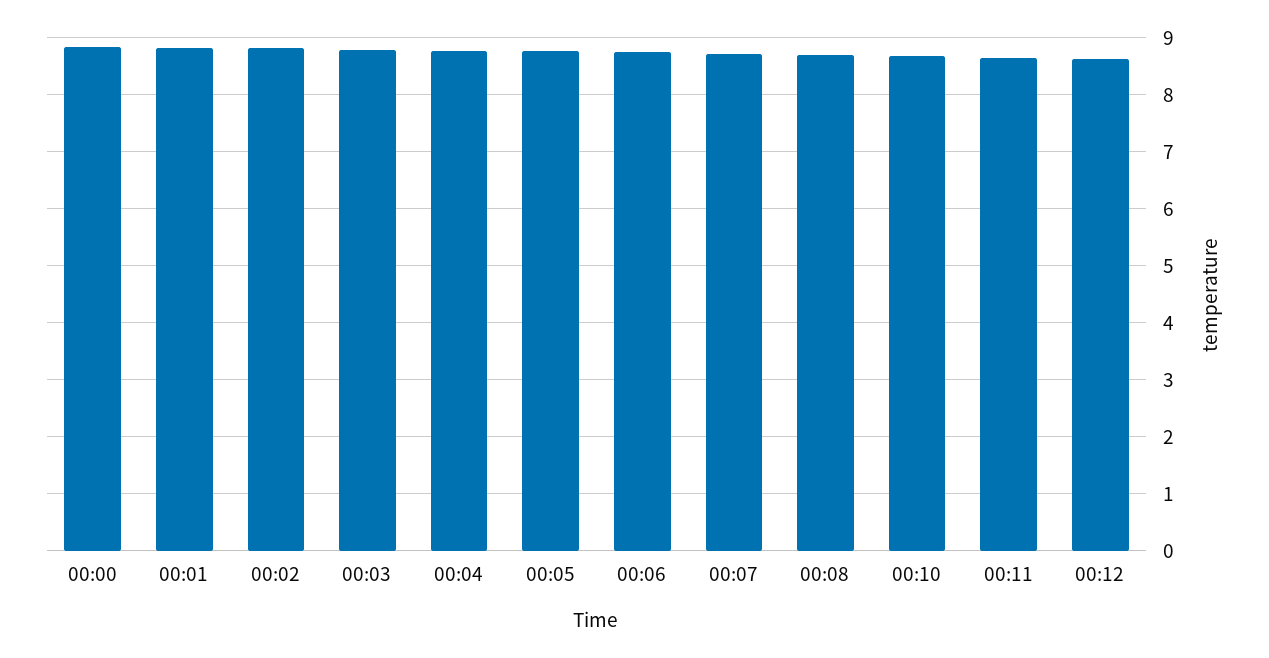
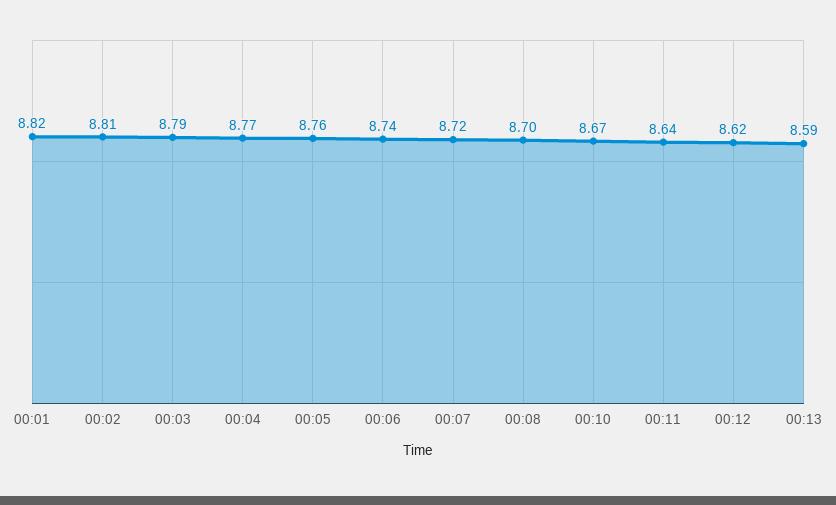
00:00: 8.8 -> none
00:13: none -> 8.59

